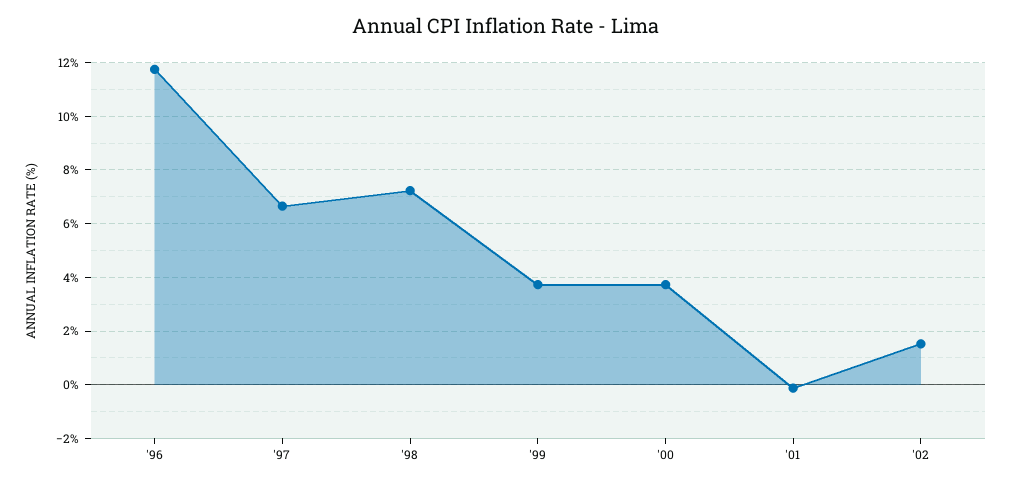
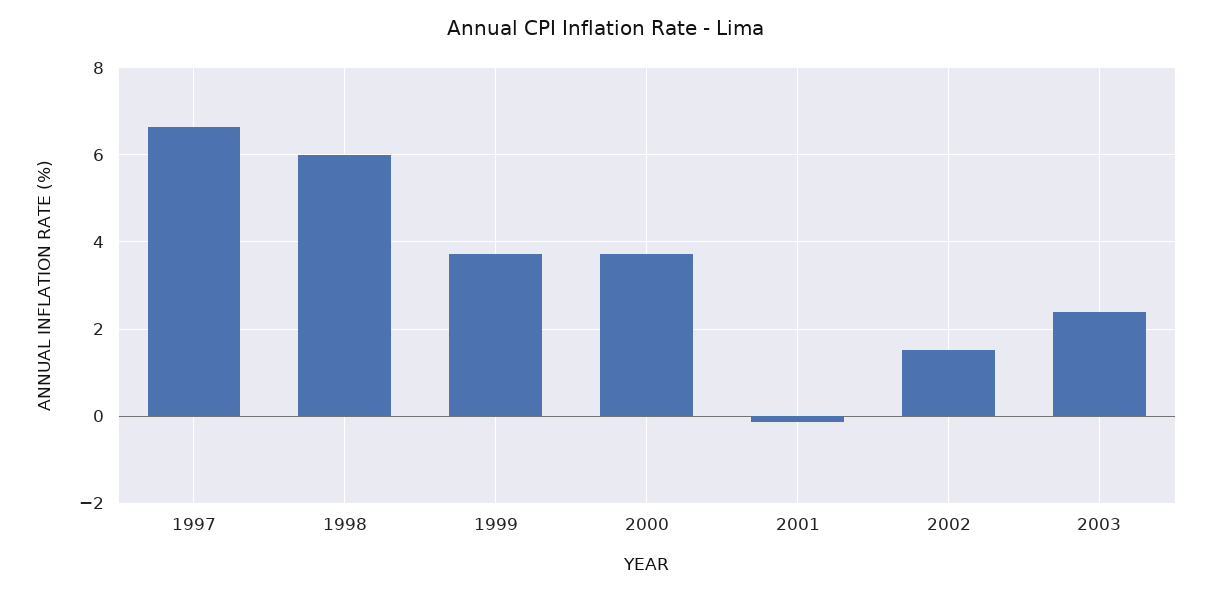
'96: 11.75 -> none
'98: 7.25 -> 6
2003: none -> 2.4

